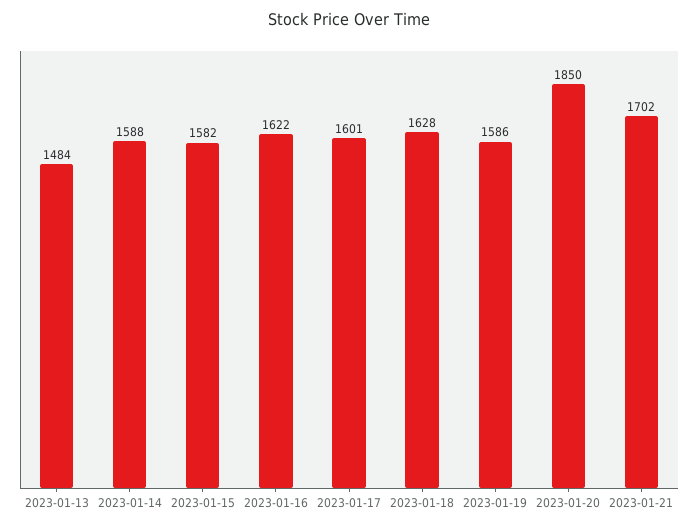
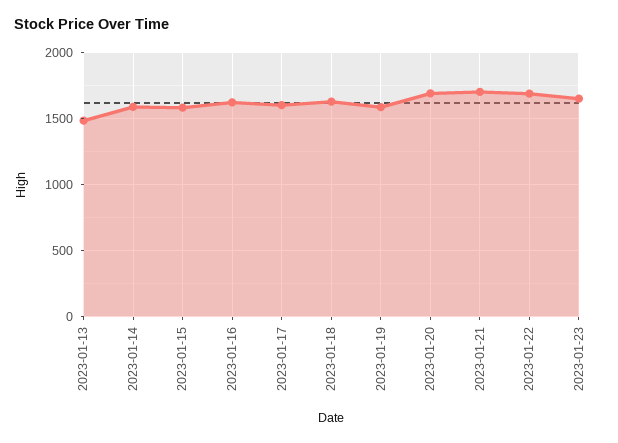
2023-01-20: 1850 -> 1700
2023-01-22: none -> 1700
2023-01-23: none -> 1650

